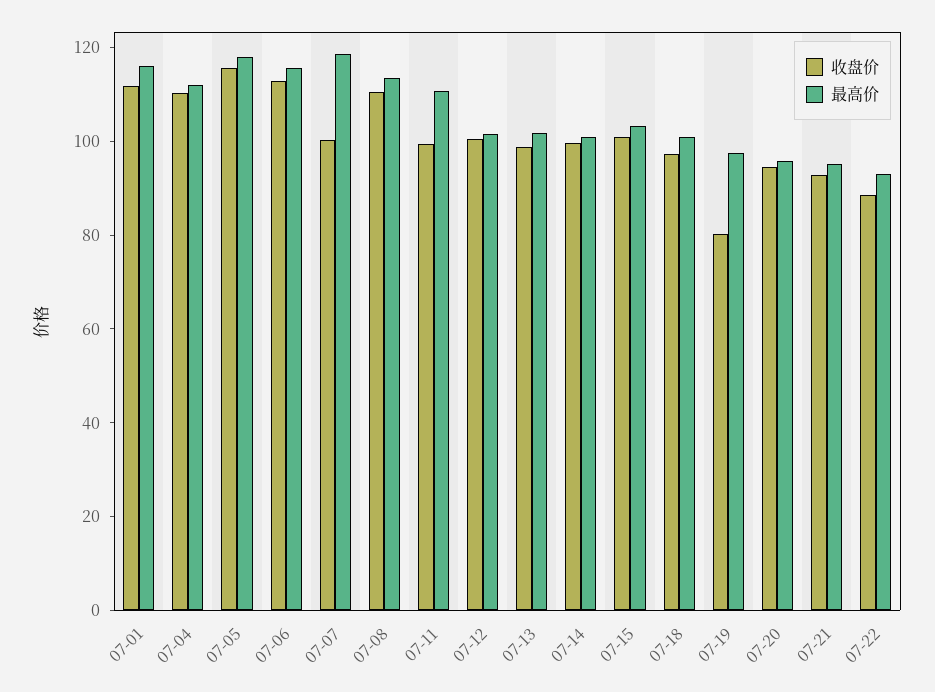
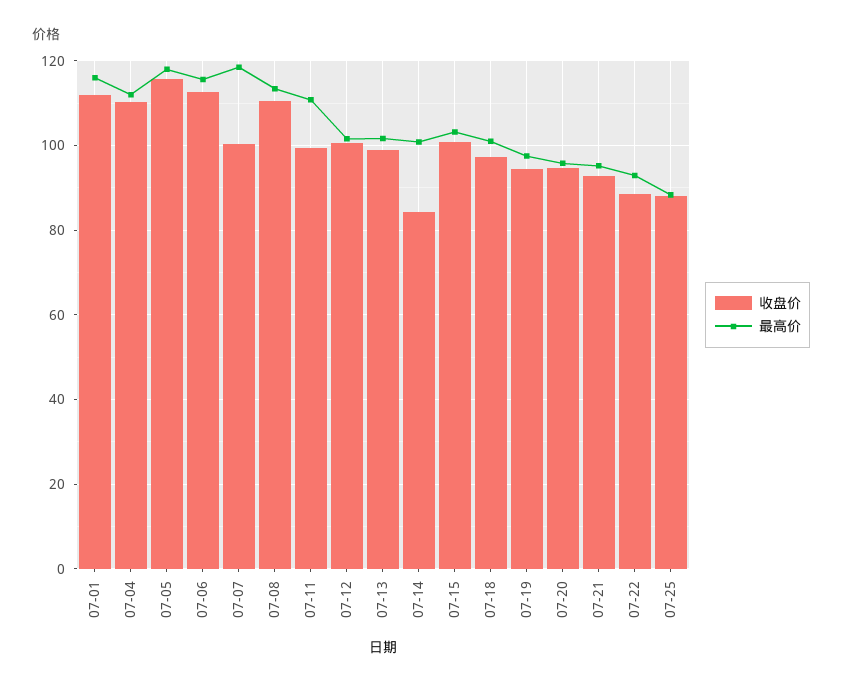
收盘价, 07-14: 100 -> 84
收盘价, 07-19: 80 -> 94
收盘价, 07-25: none -> 88
最高价, 07-25: none -> 88

